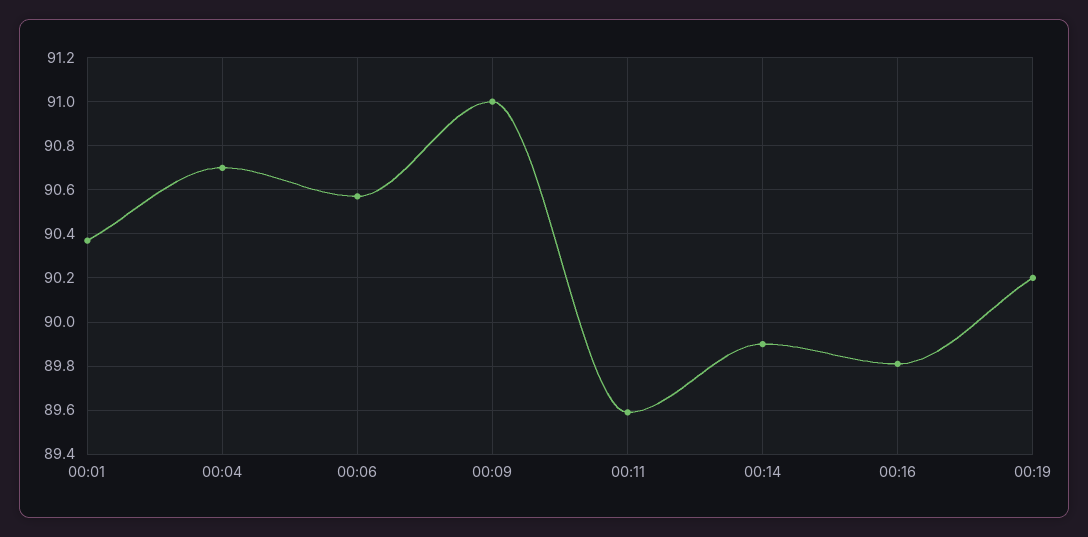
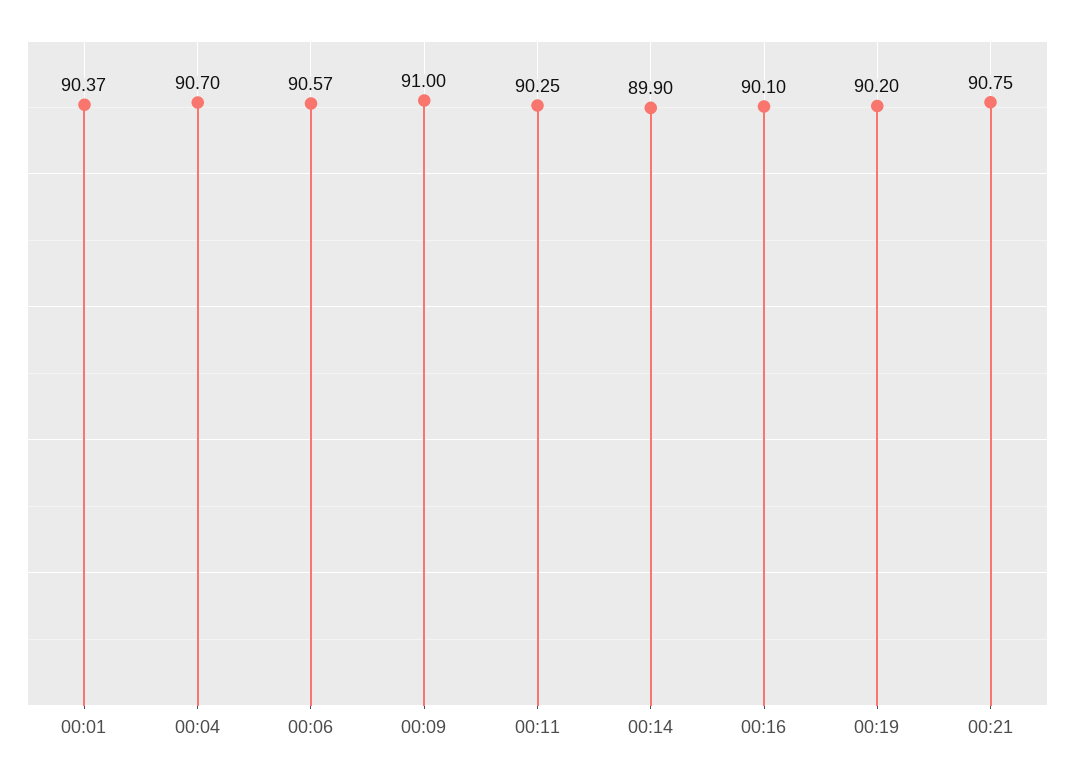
00:11: 89.6 -> 90.25
00:16: 89.8 -> 90.1
00:21: none -> 90.75

